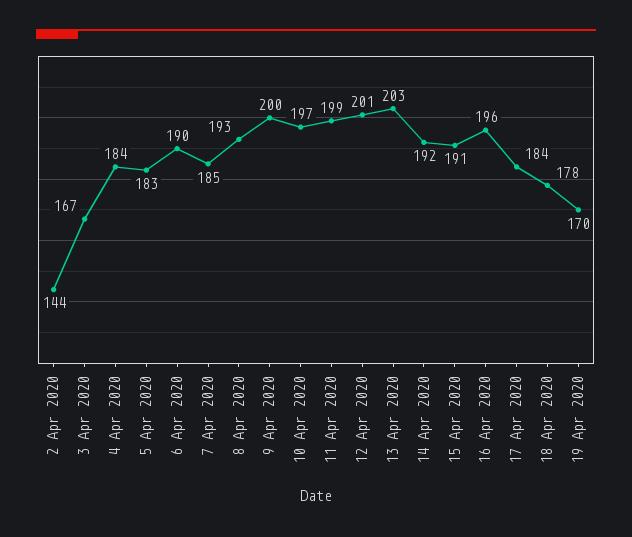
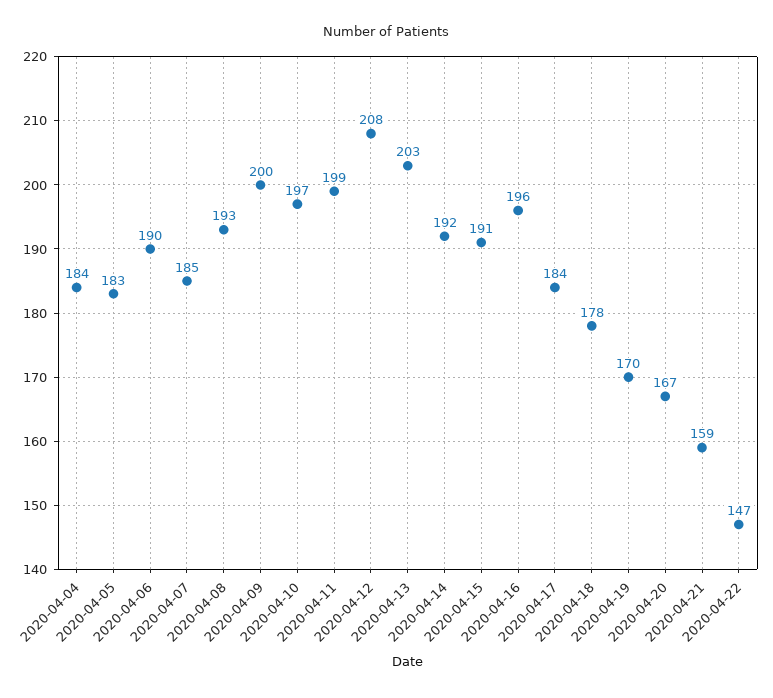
2 Apr 2020: 144 -> none
3 Apr 2020: 167 -> none
12 Apr 2020: 201 -> 208
2020-04-20: none -> 167
2020-04-21: none -> 159
2020-04-22: none -> 147

